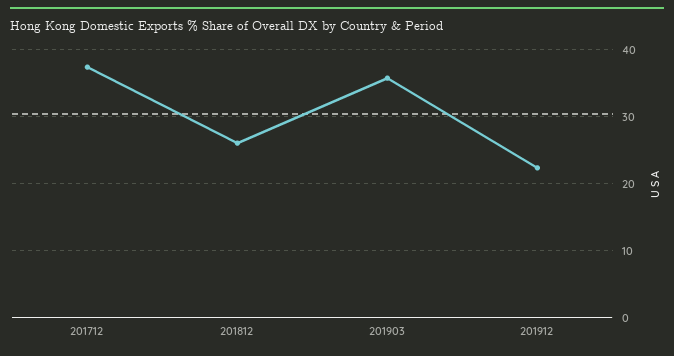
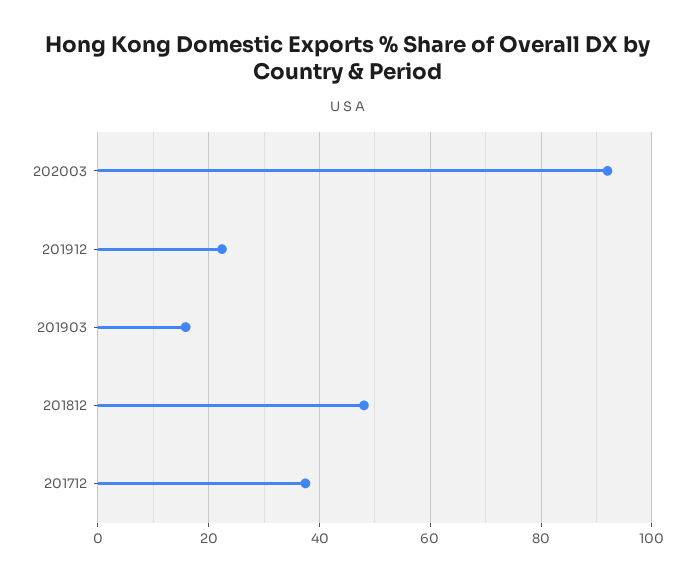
201812: 26 -> 48
201903: 36 -> 16
202003: none -> 92

